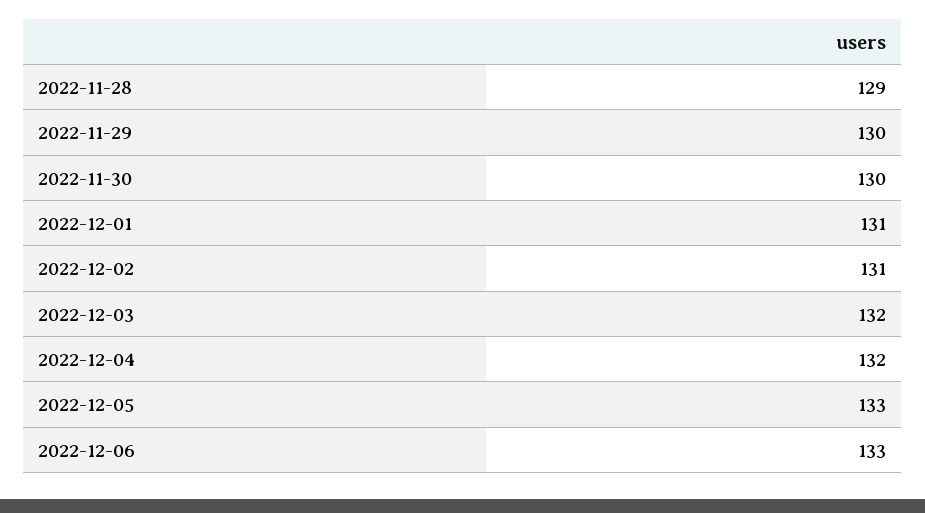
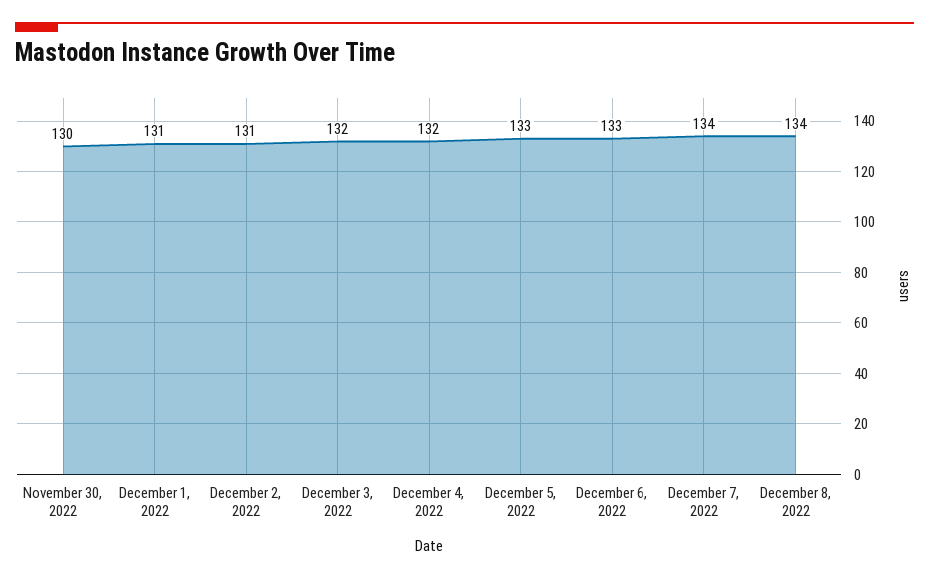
2022-11-28: 129 -> none
2022-11-29: 130 -> none
December 7, 2022: none -> 134
December 8, 2022: none -> 134

